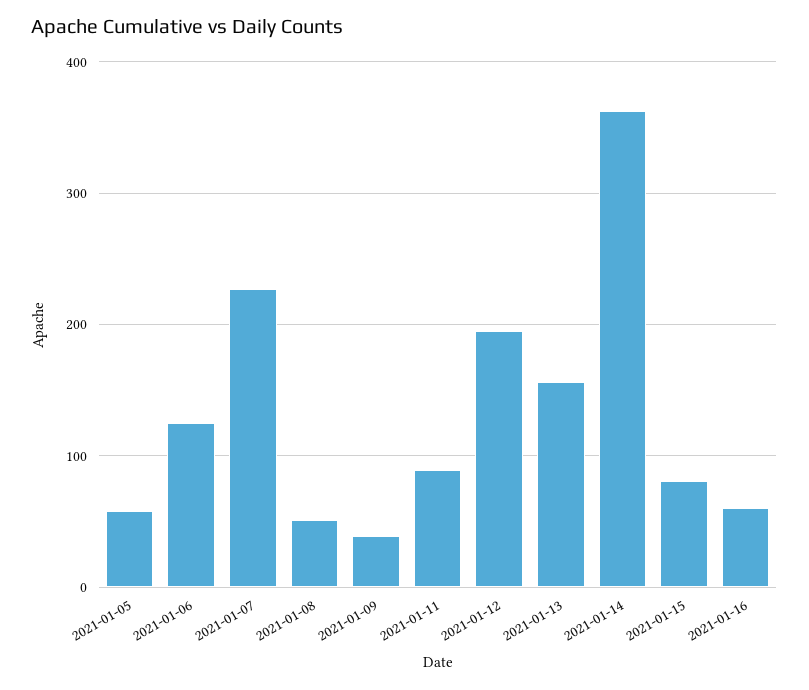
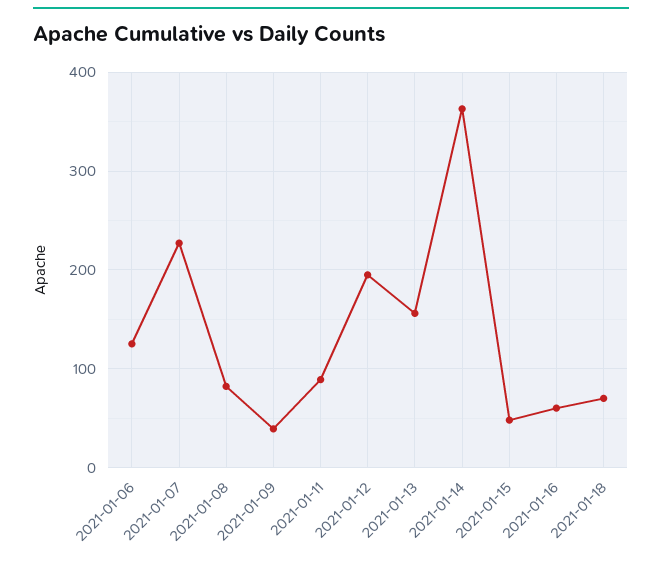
2021-01-05: 60 -> none
2021-01-08: 50 -> 80
2021-01-15: 80 -> 50
2021-01-18: none -> 70

